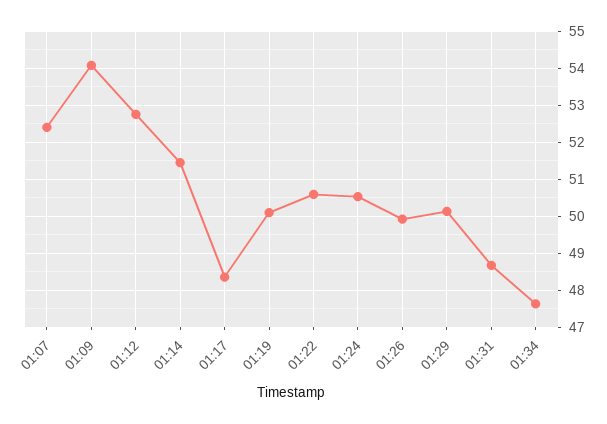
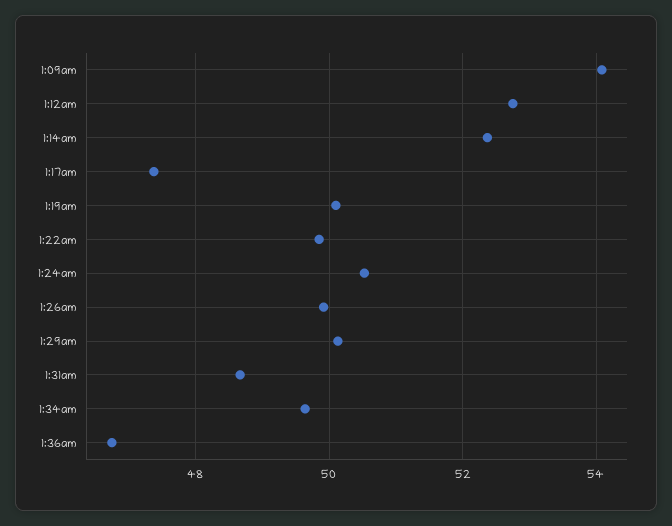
01:07: 52.4 -> none
01:14: 51.4 -> 52.4
01:17: 48.4 -> 47.4
01:22: 50.6 -> 49.8
01:34: 47.6 -> 49.6
1:36am: none -> 46.8

